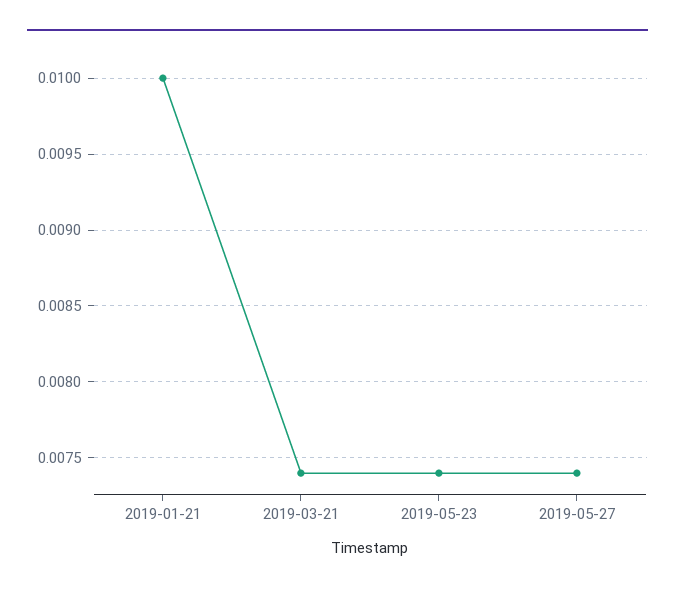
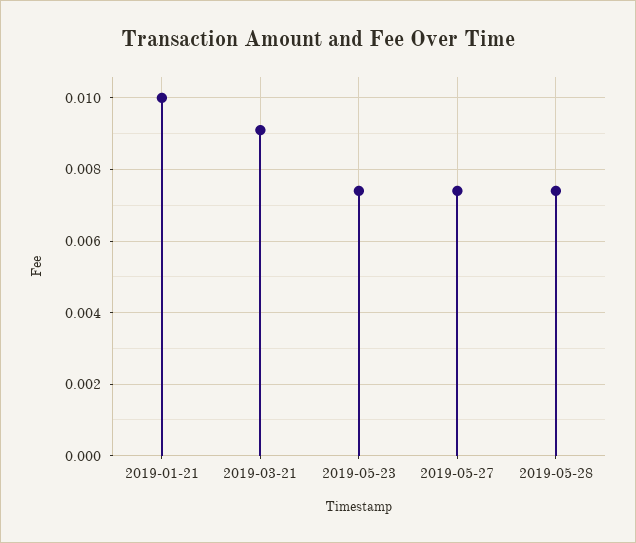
2019-03-21: 0.0074 -> 0.009
2019-05-28: none -> 0.0075

